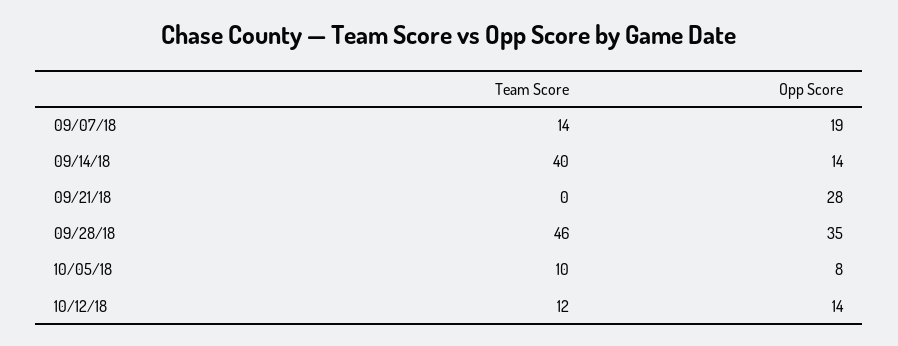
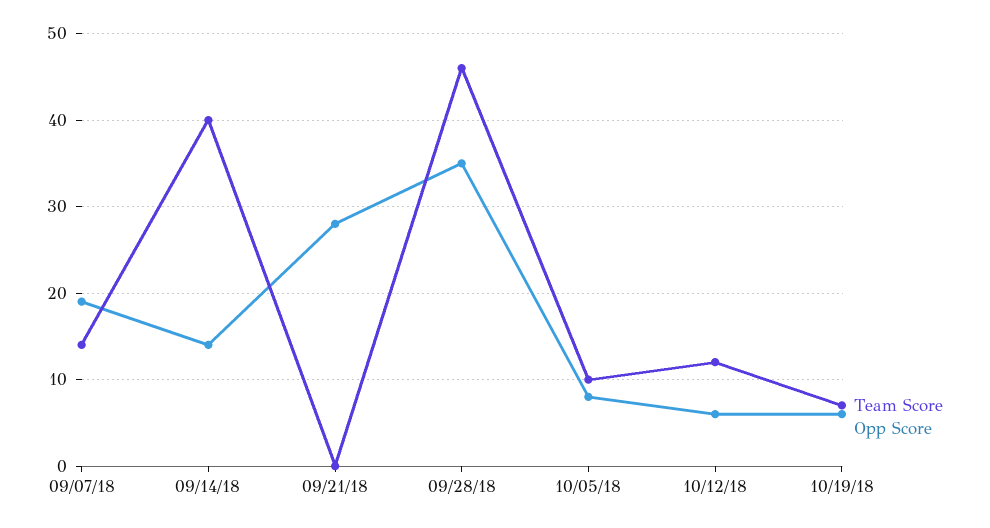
Opp Score, 10/12/18: 14 -> 6
Team Score, 10/19/18: none -> 7
Opp Score, 10/19/18: none -> 6

